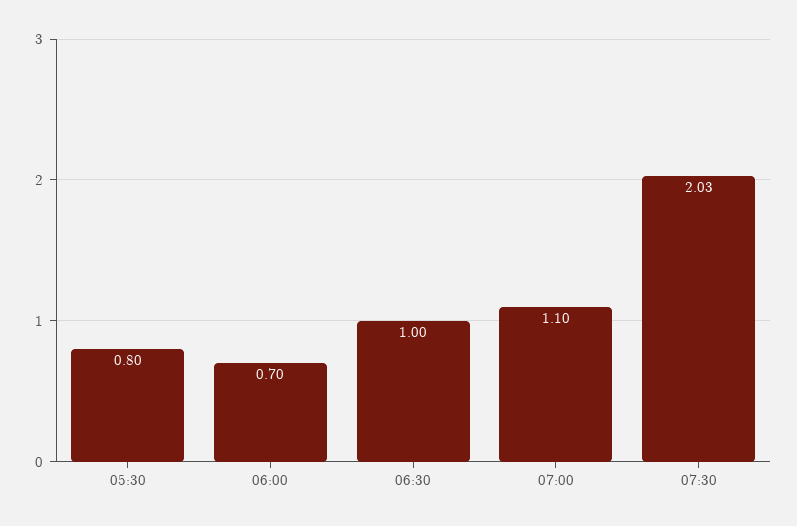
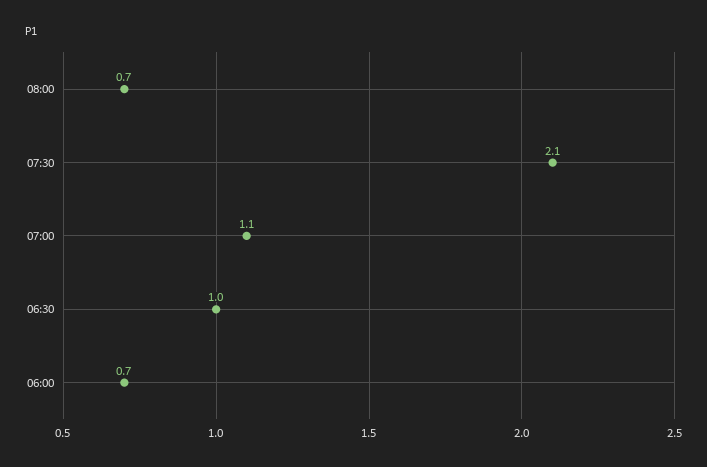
05:30: 0.8 -> none
07:30: 2.03 -> 2.1
08:00: none -> 0.7

